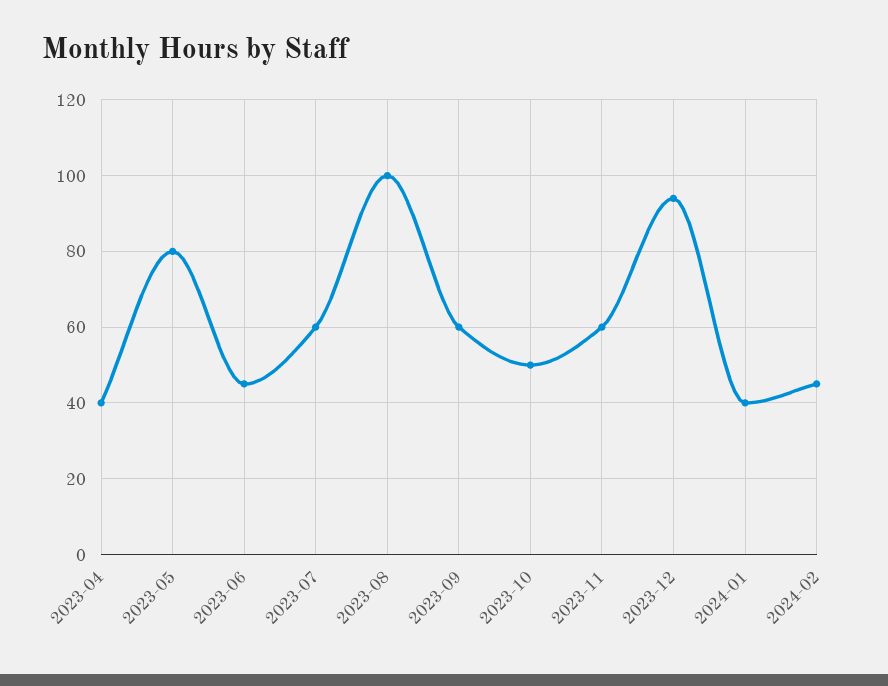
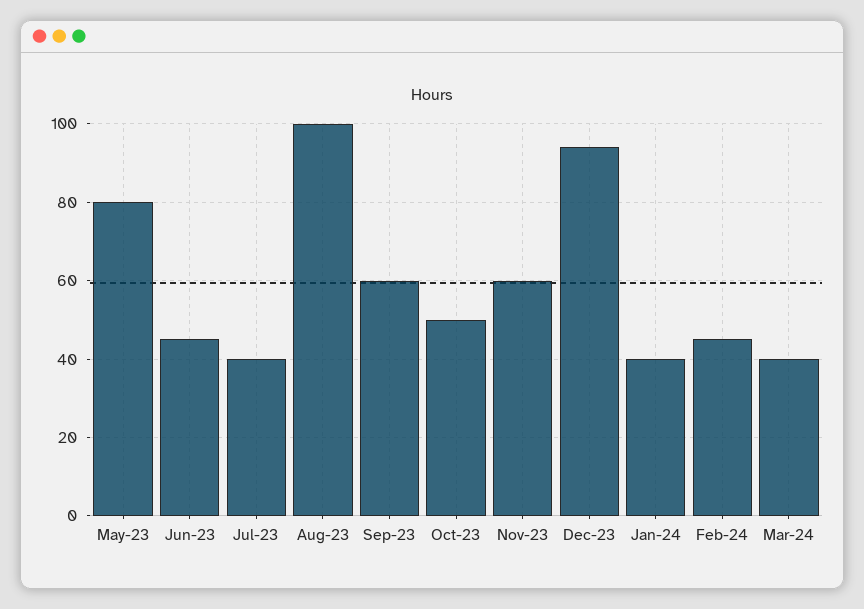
2023-04: 40 -> none
2023-07: 60 -> 40
Mar-24: none -> 40

